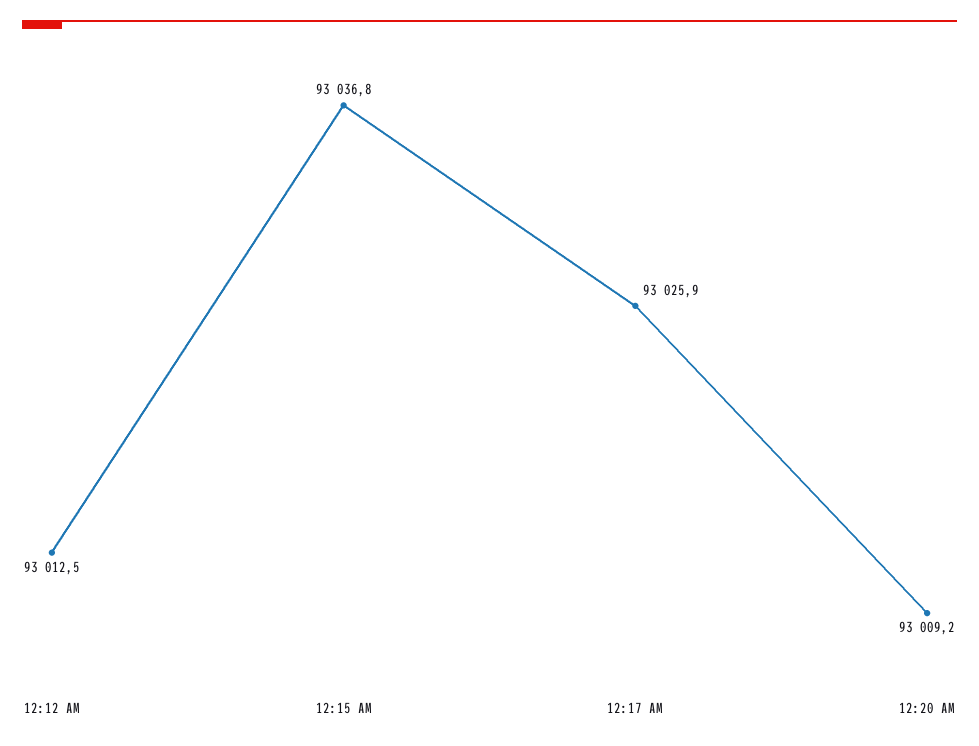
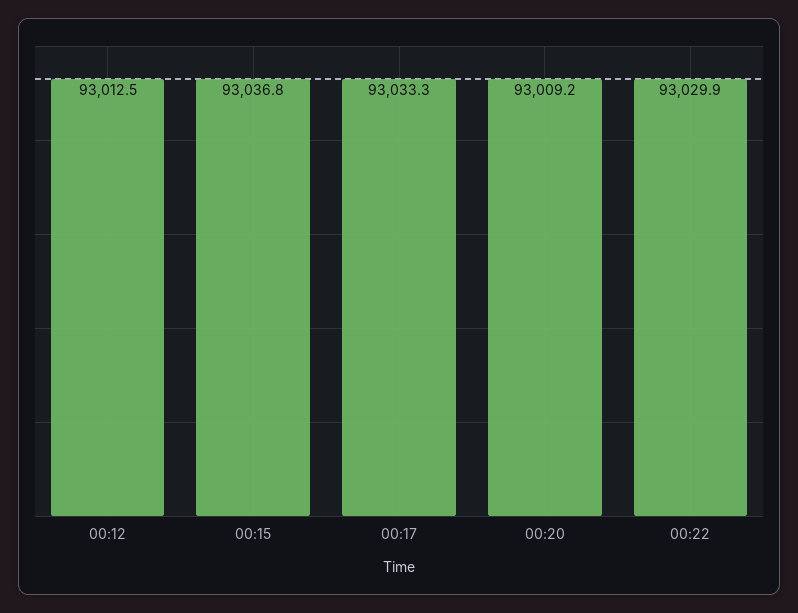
12:17 AM: 93025.9 -> 93033.3
00:22: none -> 93029.9

